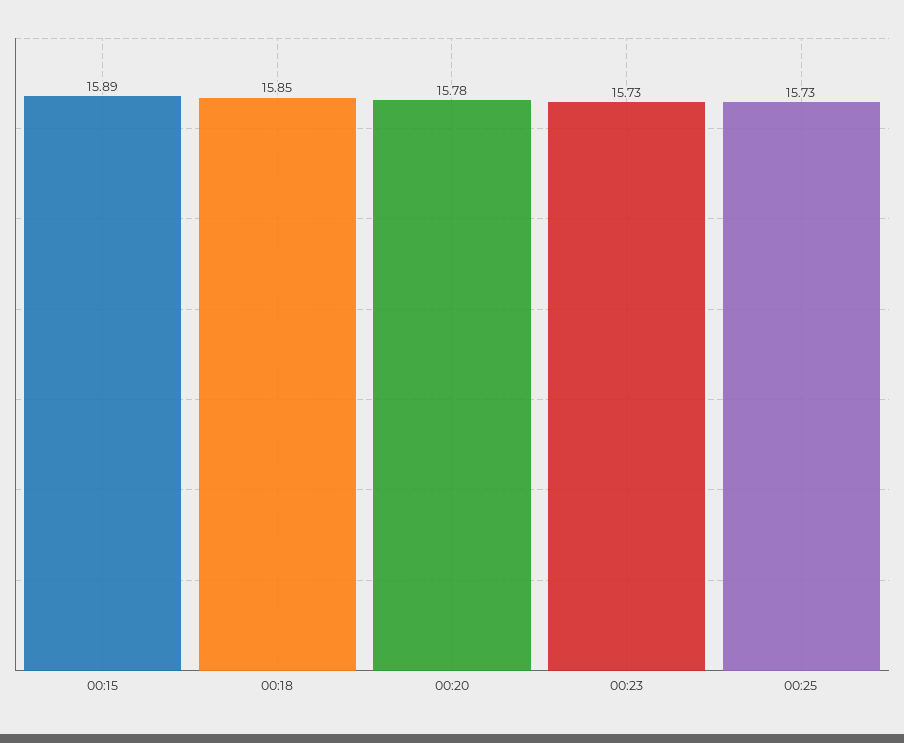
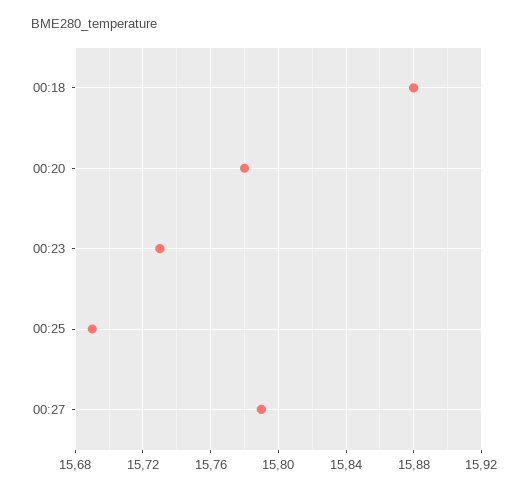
00:15: 15.89 -> none
00:18: 15.85 -> 15.88
00:25: 15.73 -> 15.69
00:27: none -> 15.79

